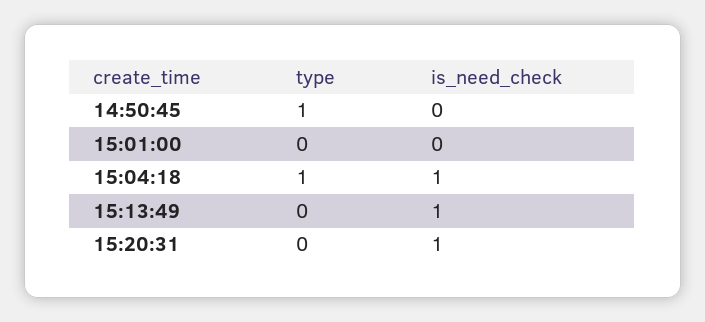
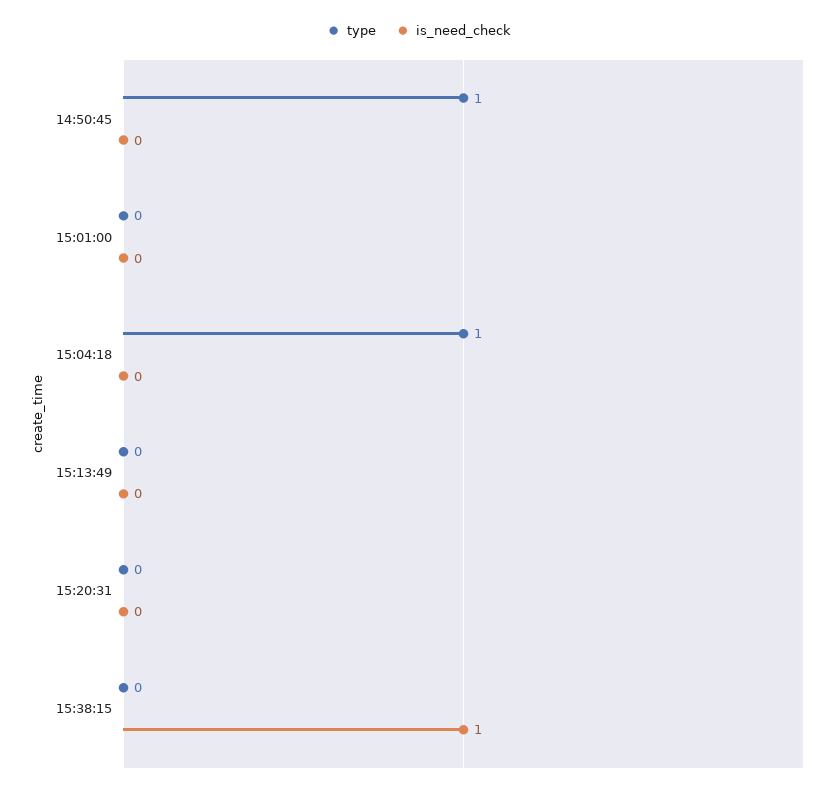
is_need_check, 15:04:18: 1 -> 0
is_need_check, 15:13:49: 1 -> 0
is_need_check, 15:20:31: 1 -> 0
type, 15:38:15: none -> 0
is_need_check, 15:38:15: none -> 1

